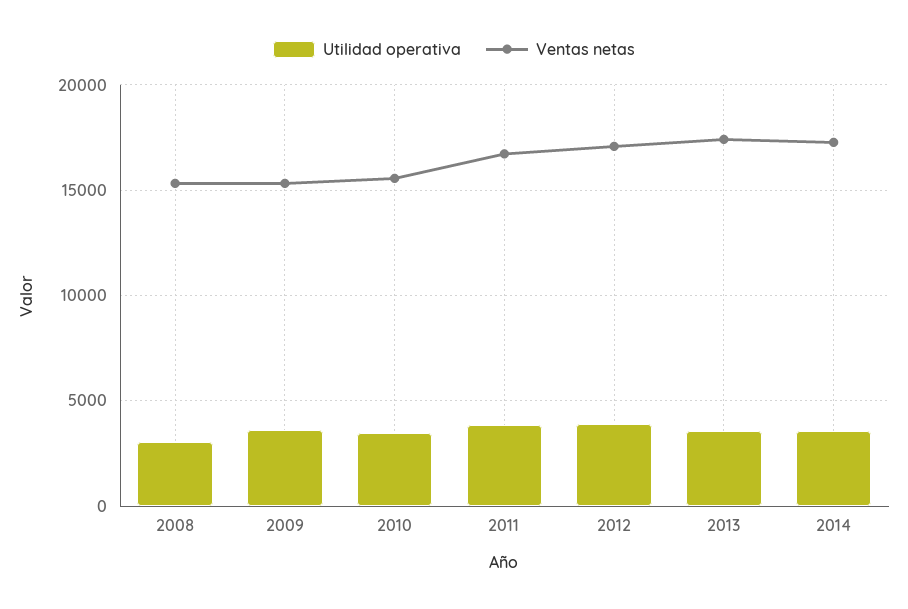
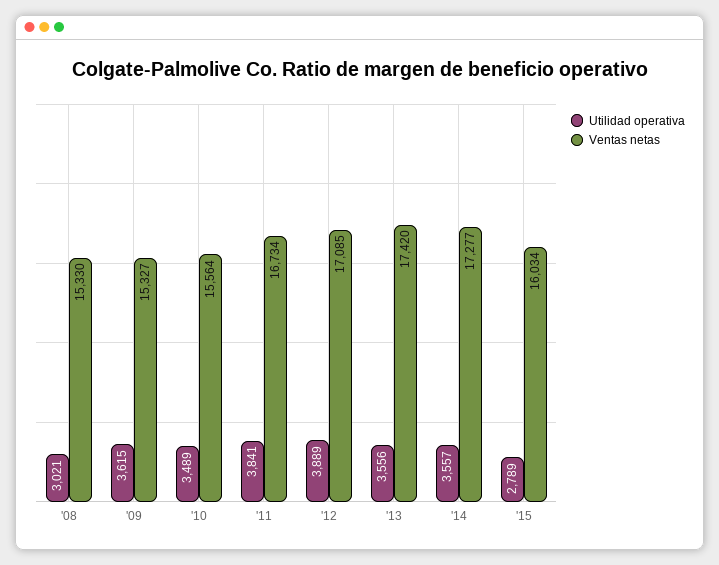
Utilidad operativa, '15: none -> 2789
Ventas netas, '15: none -> 16034

